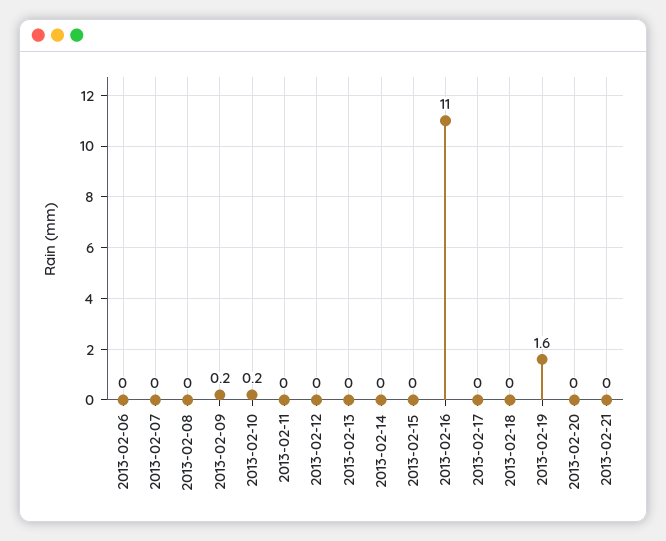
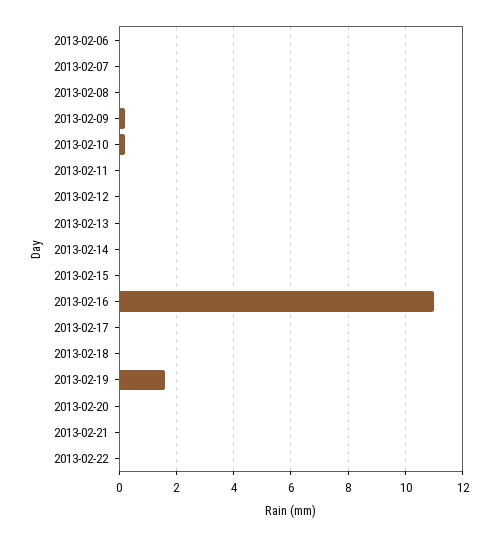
2013-02-22: none -> 0

